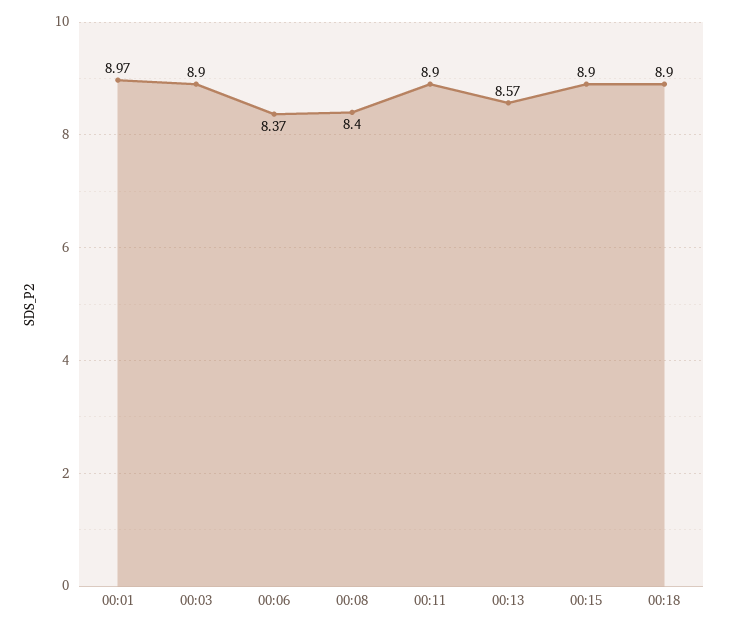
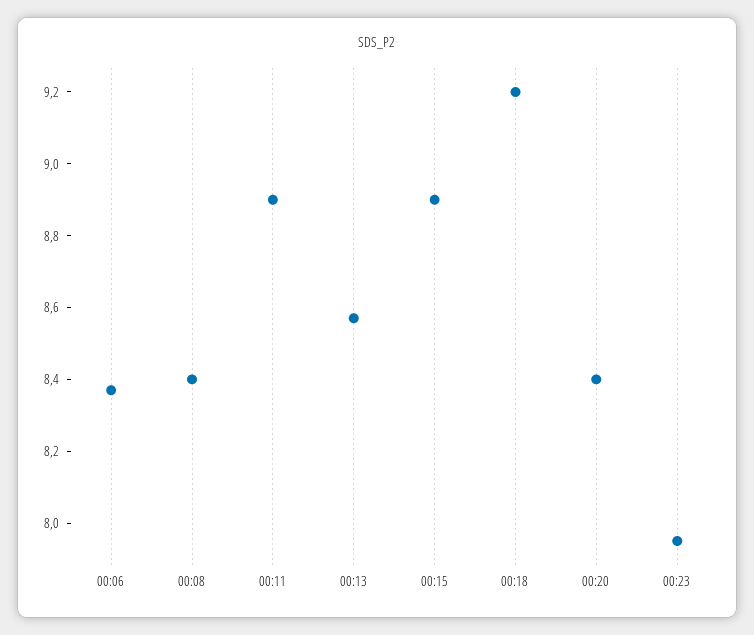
00:01: 8.97 -> none
00:03: 8.9 -> none
00:18: 8.9 -> 9.2
00:20: none -> 8.4
00:23: none -> 7.95

